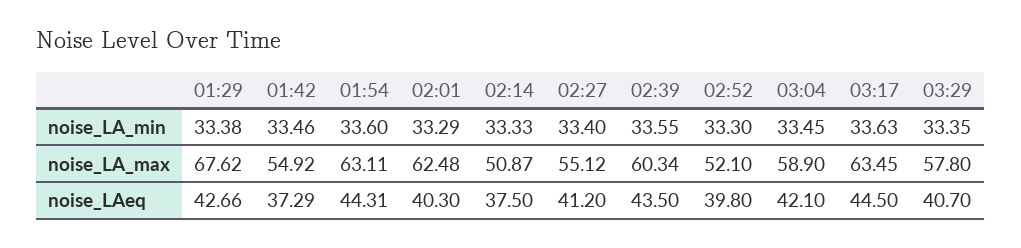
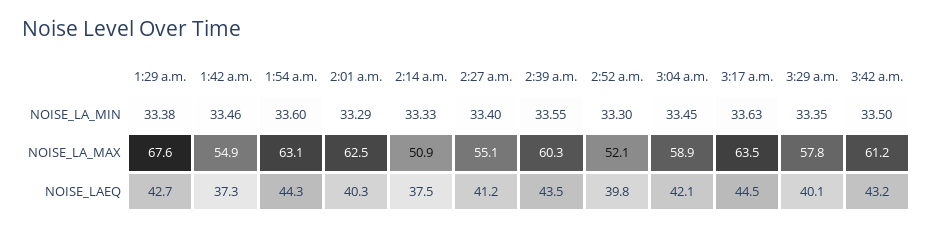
03:29, noise_LAeq: 40.7 -> 40.1
3:42 a.m., noise_LA_min: none -> 33.5
3:42 a.m., noise_LA_max: none -> 61.2
3:42 a.m., noise_LAeq: none -> 43.2

